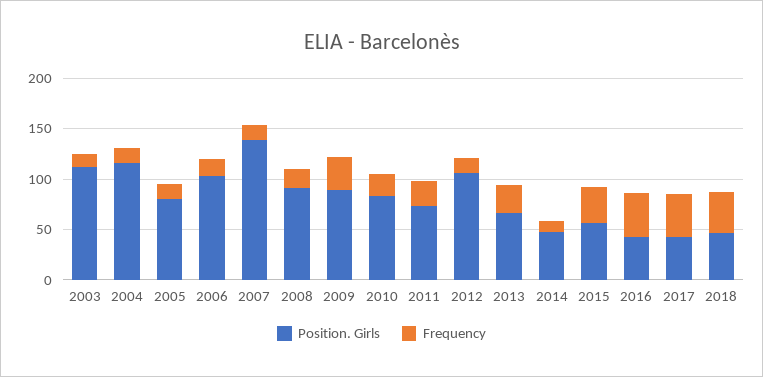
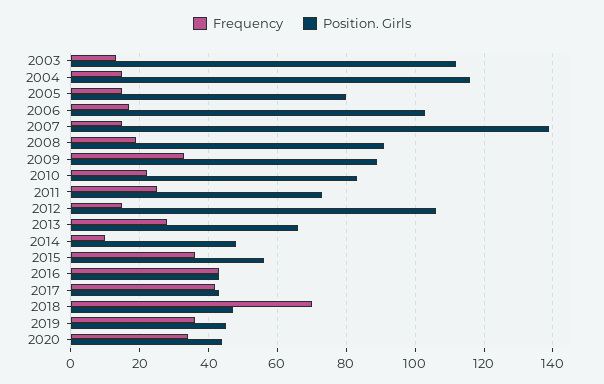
Frequency, 2018: 40 -> 70
Frequency, 2019: none -> 35
Position. Girls, 2019: none -> 45
Frequency, 2020: none -> 35
Position. Girls, 2020: none -> 45

